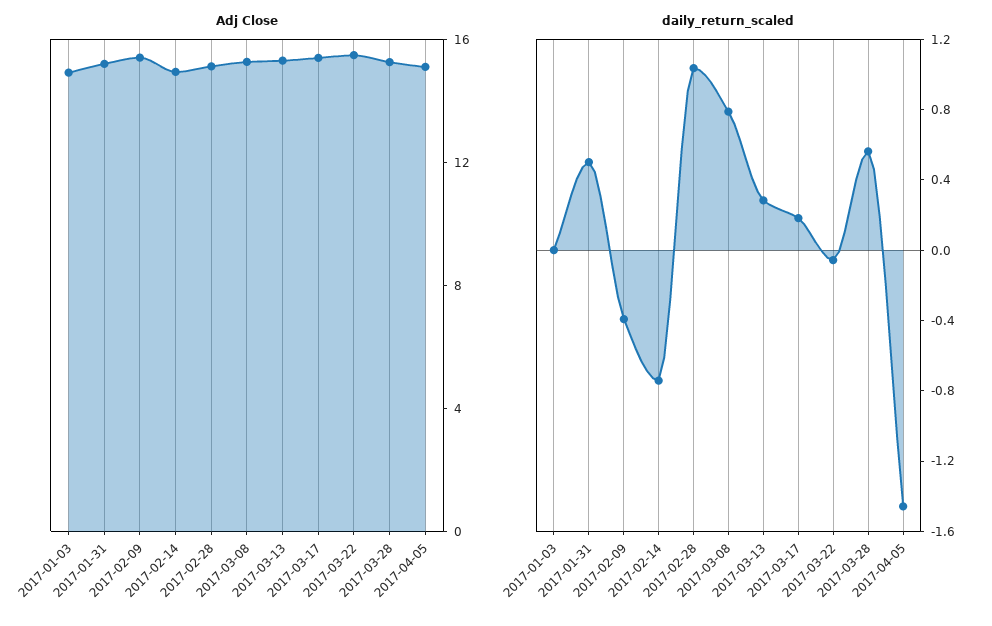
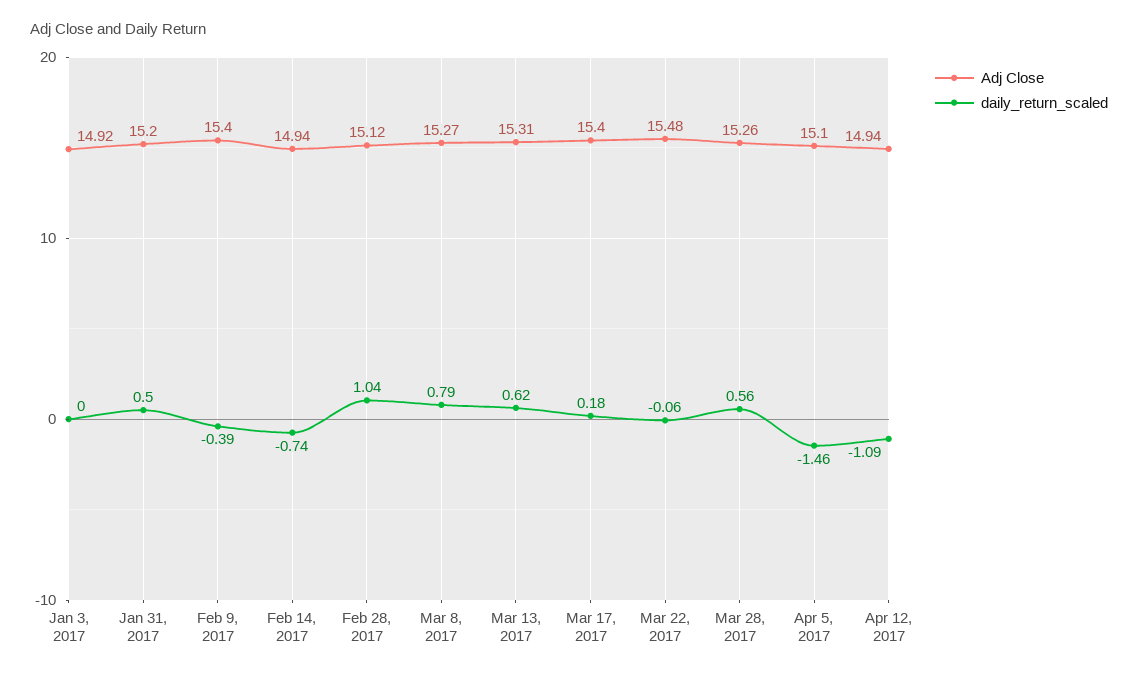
daily_return_scaled, 2017-03-13: 0.3 -> 0.62
Adj Close, Apr 12, 2017: none -> 14.94
daily_return_scaled, Apr 12, 2017: none -> -1.09

